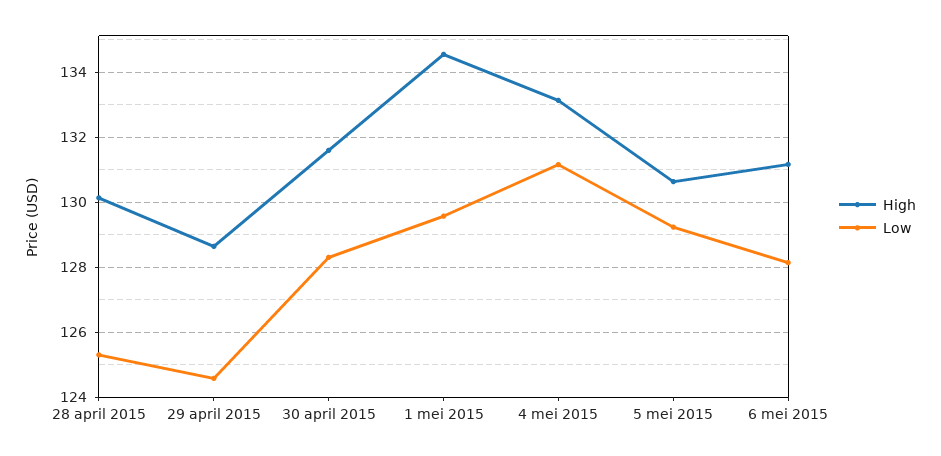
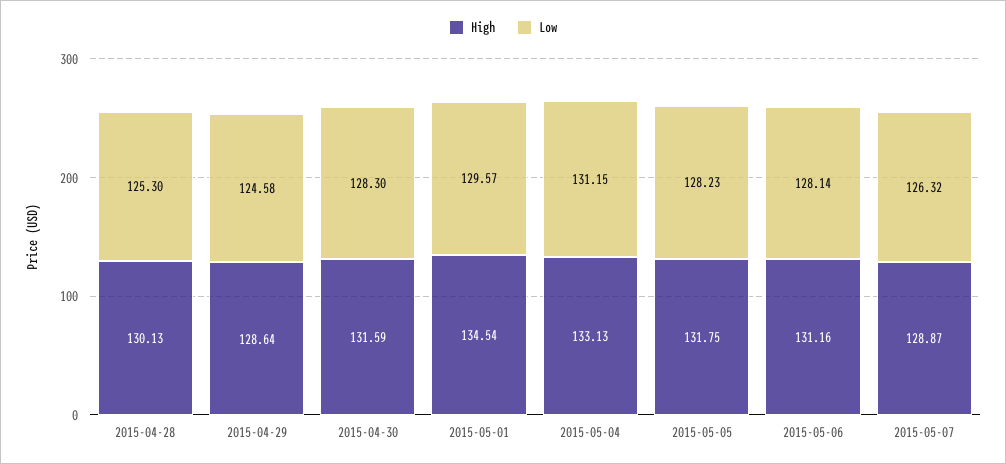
High, 5 mei 2015: 130.6 -> 131.75
Low, 5 mei 2015: 129.2 -> 128.23
High, 2015-05-07: none -> 128.87
Low, 2015-05-07: none -> 126.32

